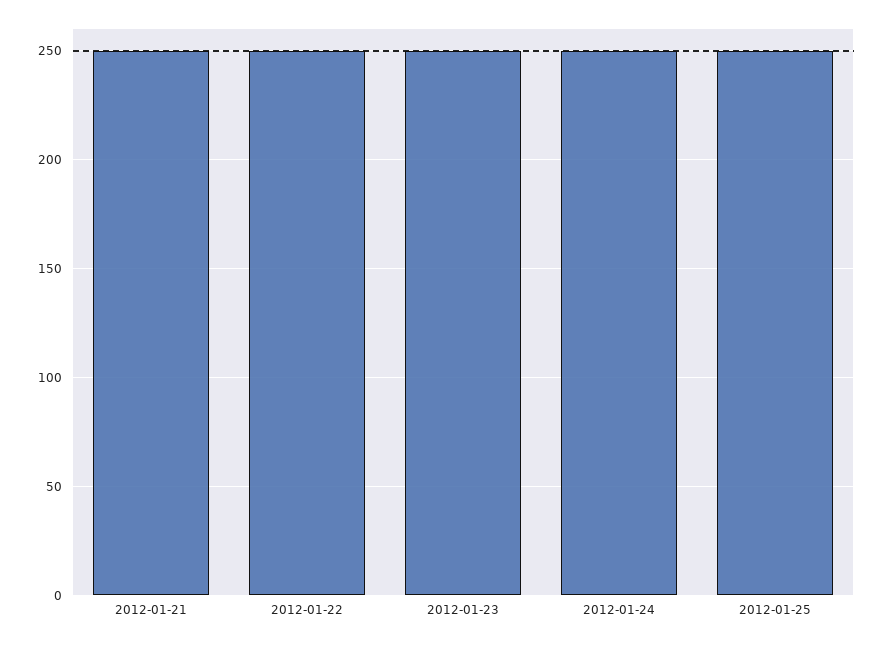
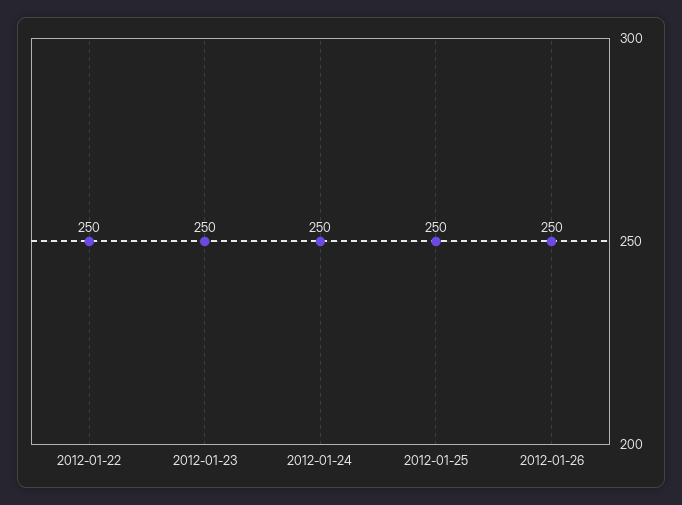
2012-01-21: 250 -> none
2012-01-26: none -> 250

